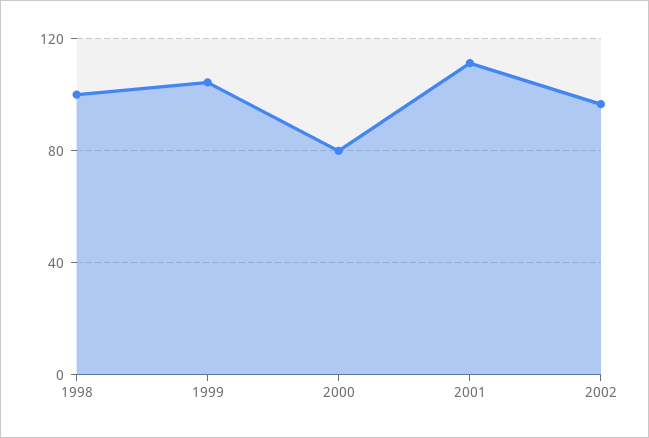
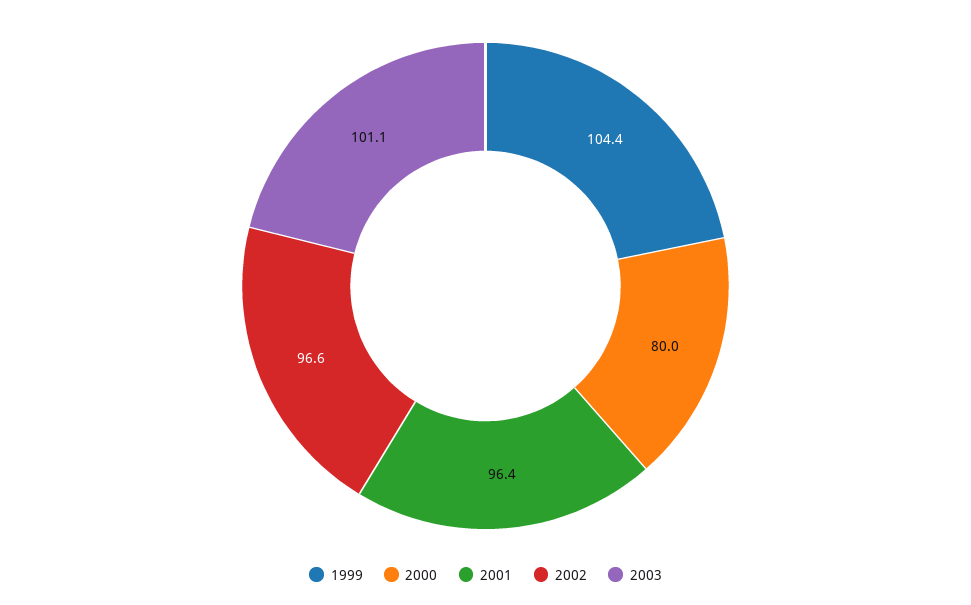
1998: 100 -> none
2001: 110 -> 96.4
2003: none -> 101.1

